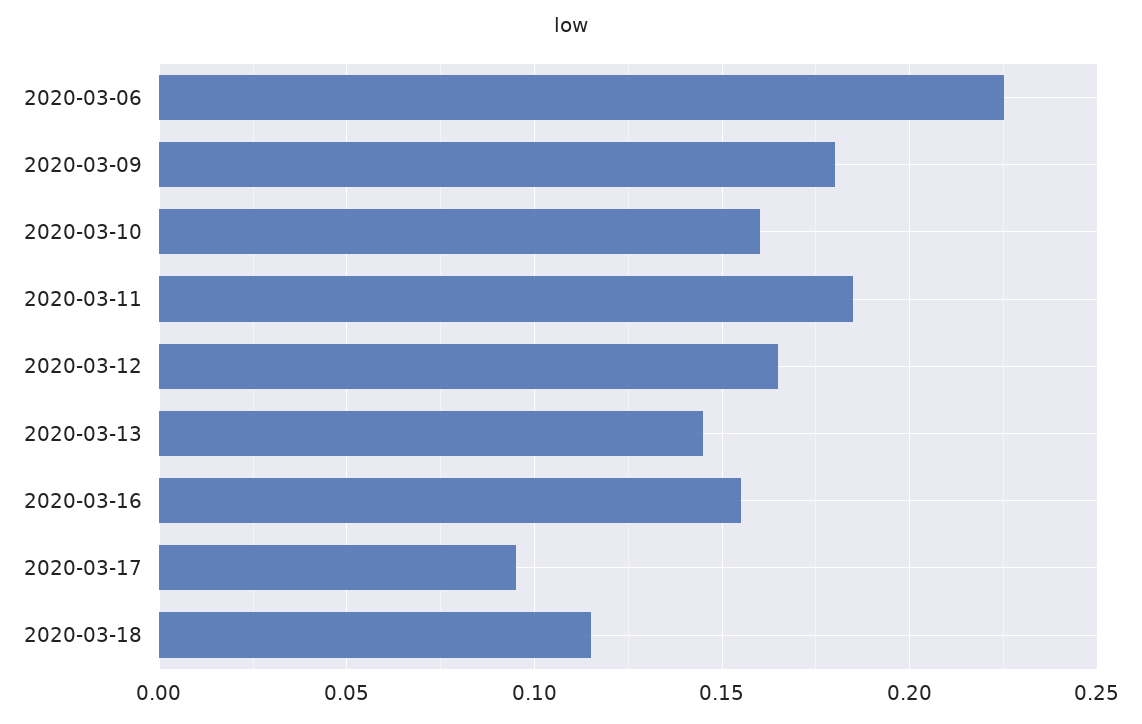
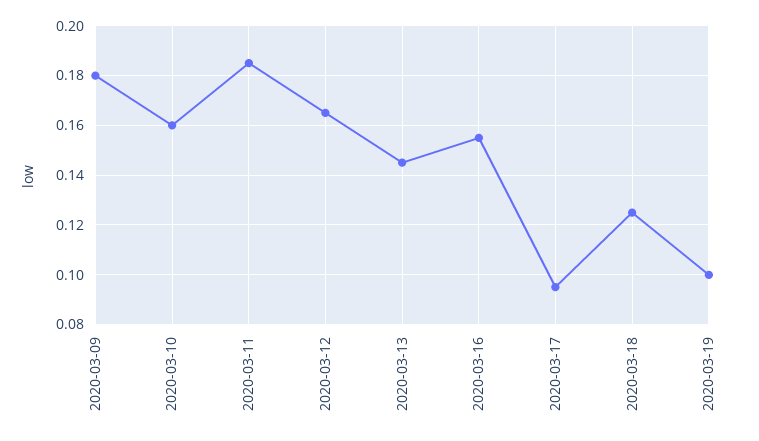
2020-03-06: 0.225 -> none
2020-03-18: 0.115 -> 0.125
2020-03-19: none -> 0.1

